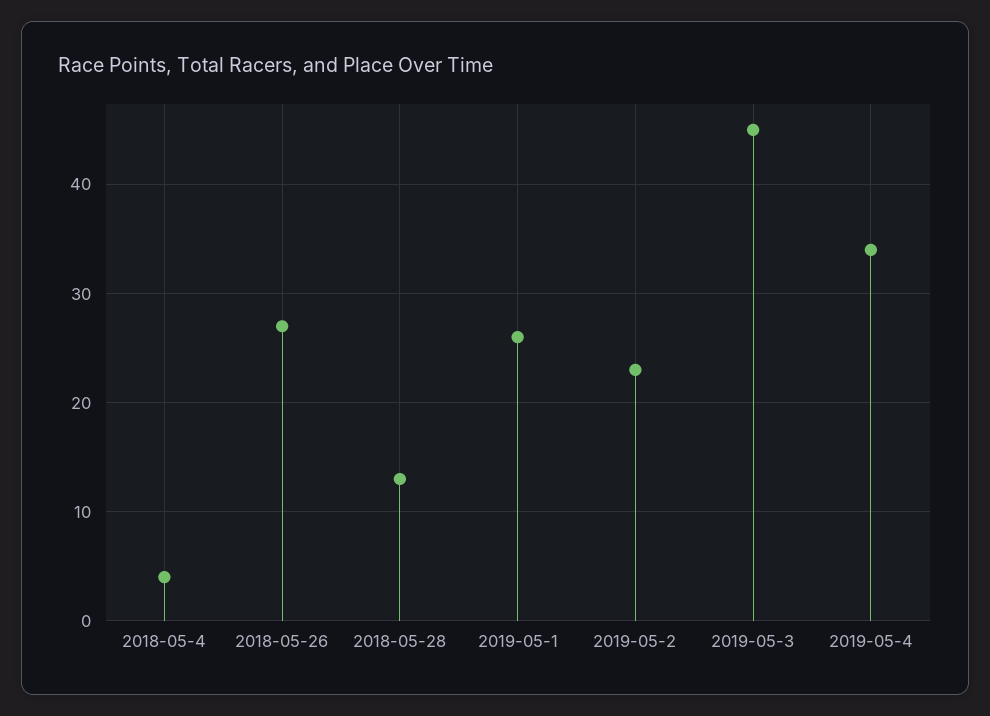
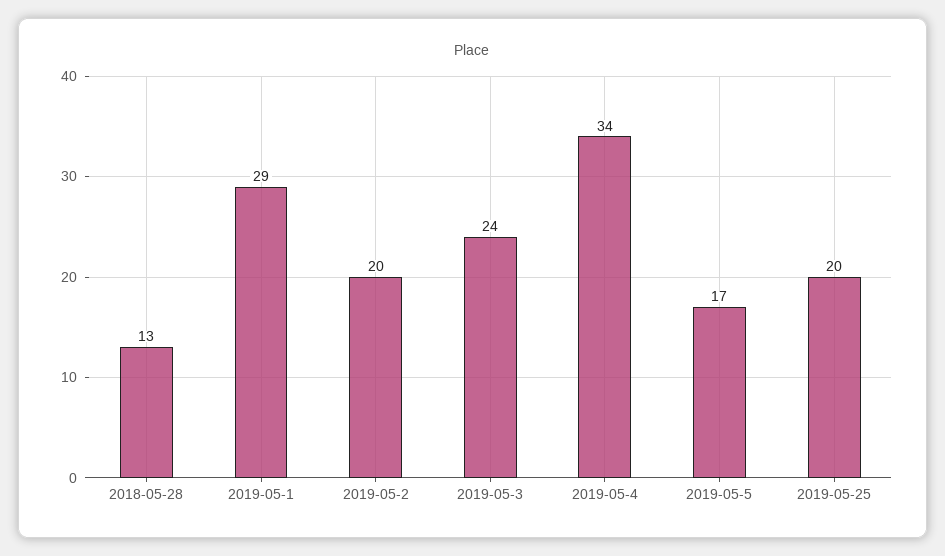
2018-05-4: 4 -> none
2018-05-26: 27 -> none
2019-05-1: 26 -> 29
2019-05-2: 23 -> 20
2019-05-3: 45 -> 24
2019-05-5: none -> 17
2019-05-25: none -> 20

